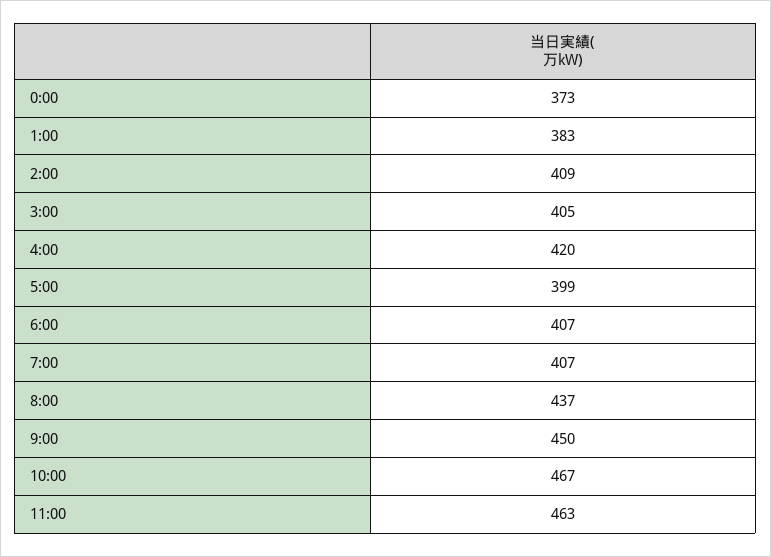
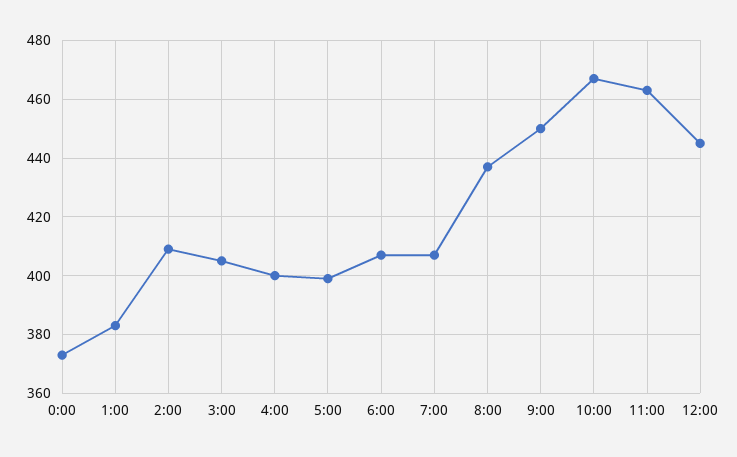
4:00: 420 -> 400
12:00: none -> 445

